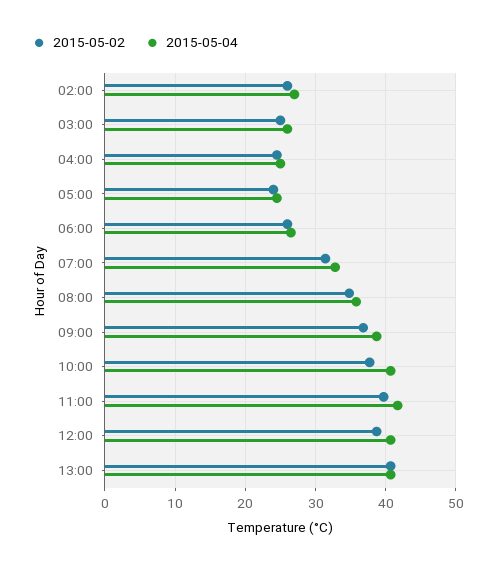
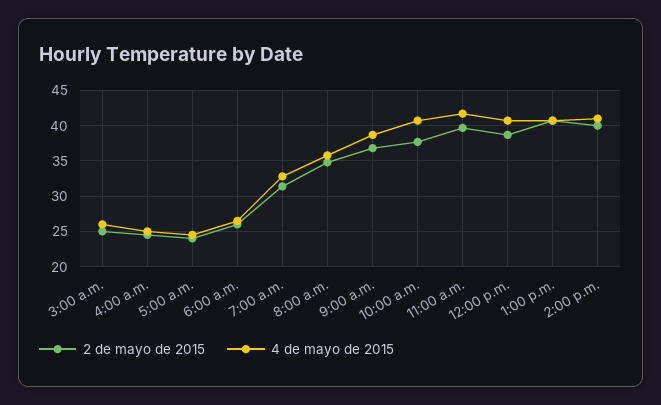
2015-05-02, 02:00: 26 -> none
2015-05-04, 02:00: 27 -> none
2015-05-02, 2:00 p.m.: none -> 40
2015-05-04, 2:00 p.m.: none -> 41

